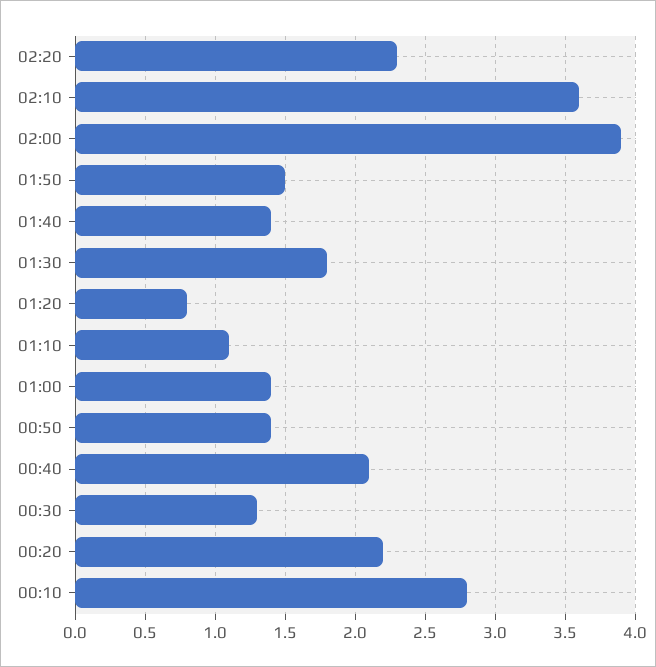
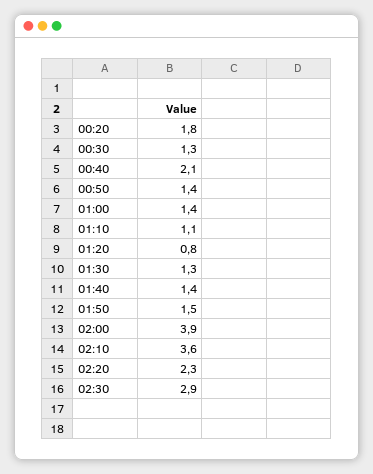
01:30: 1.8 -> 1.3
00:20: 2.2 -> 1.8
00:10: 2.8 -> none
02:30: none -> 2.9

